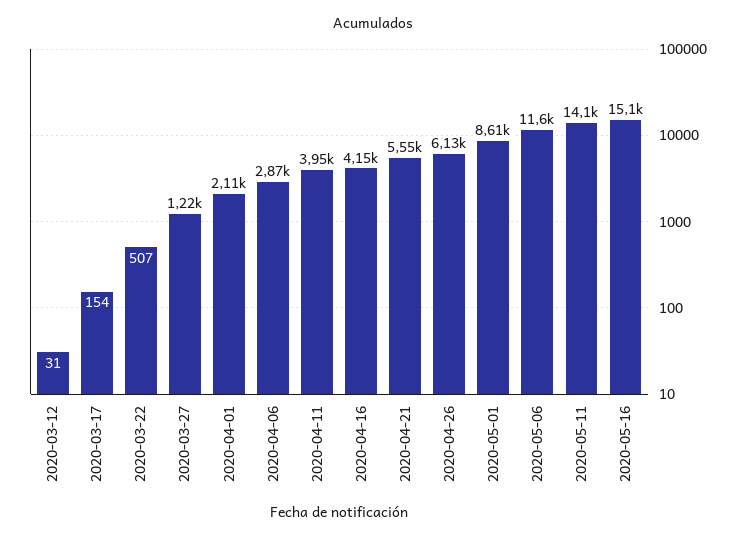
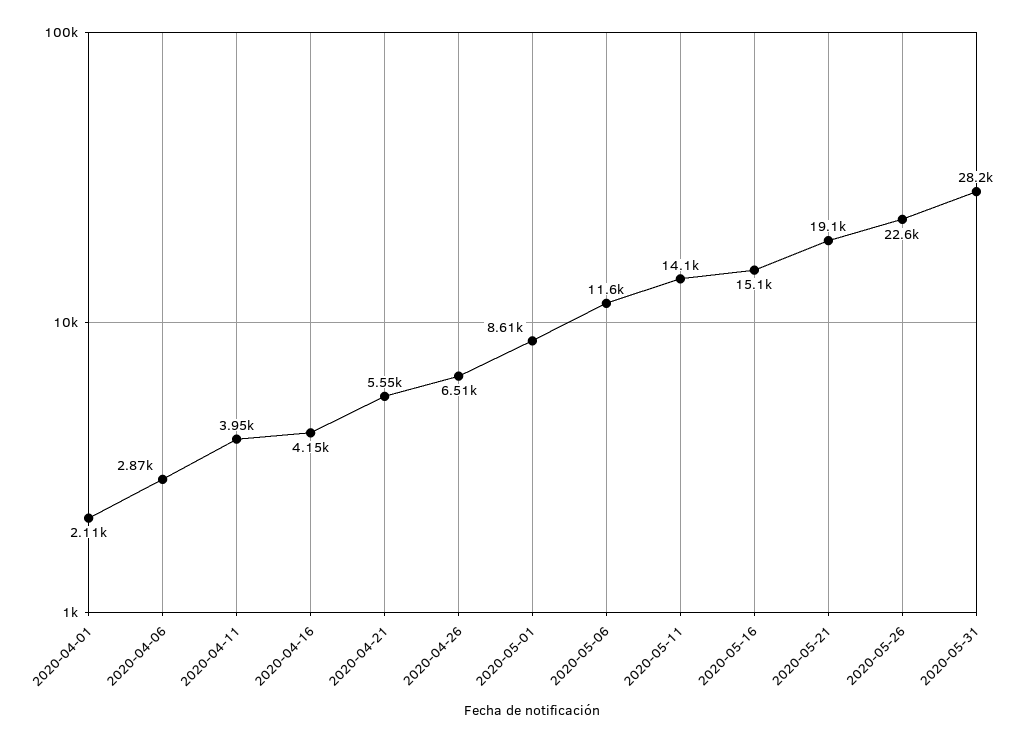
2020-03-12: 31 -> none
2020-03-17: 154 -> none
2020-03-22: 507 -> none
2020-03-27: 1220 -> none
2020-04-26: 6130 -> 6510
2020-05-21: none -> 19100
2020-05-26: none -> 22600
2020-05-31: none -> 28200

